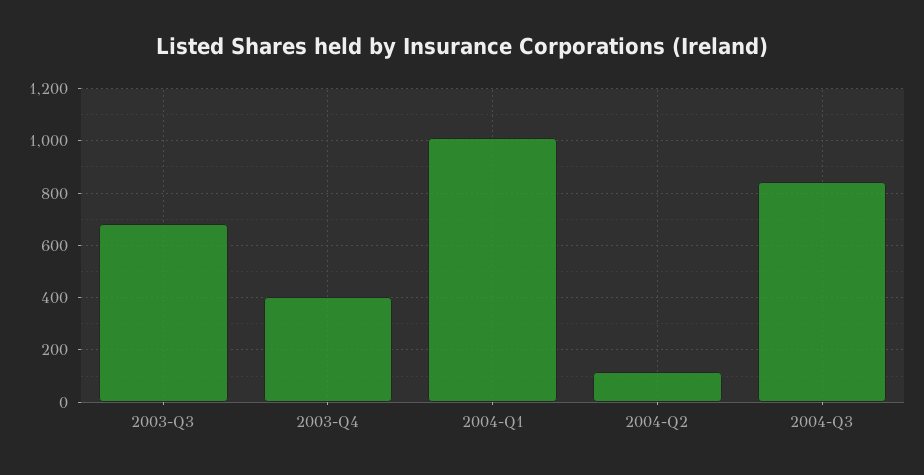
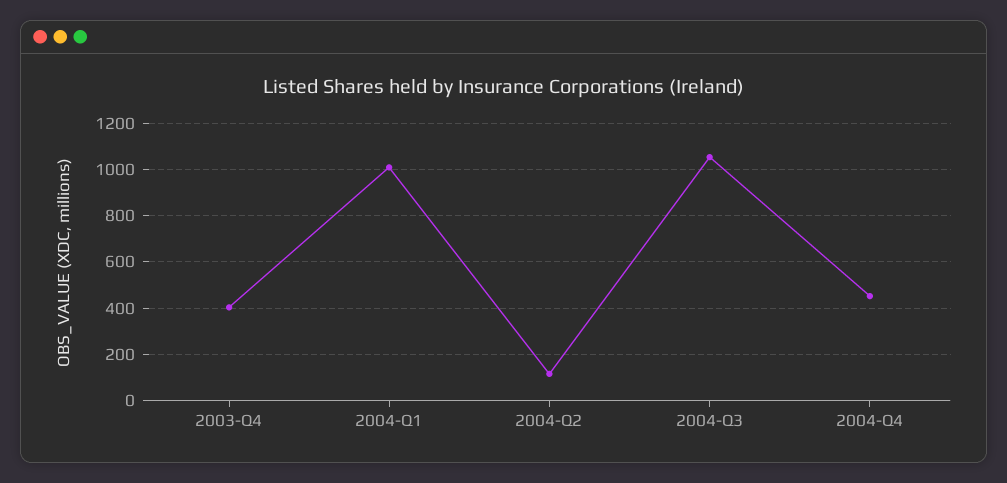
2003-Q3: 675 -> none
2004-Q3: 850 -> 1050
2004-Q4: none -> 450

